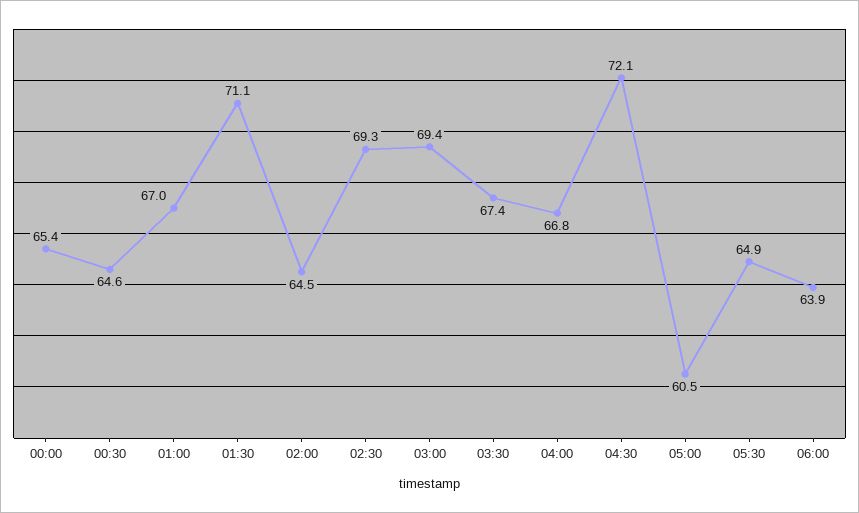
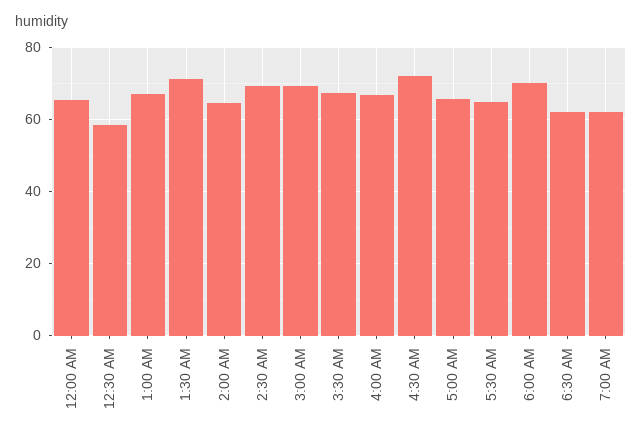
00:30: 64.6 -> 58
05:00: 60.5 -> 66
06:00: 63.9 -> 70
6:30 AM: none -> 62
7:00 AM: none -> 62

